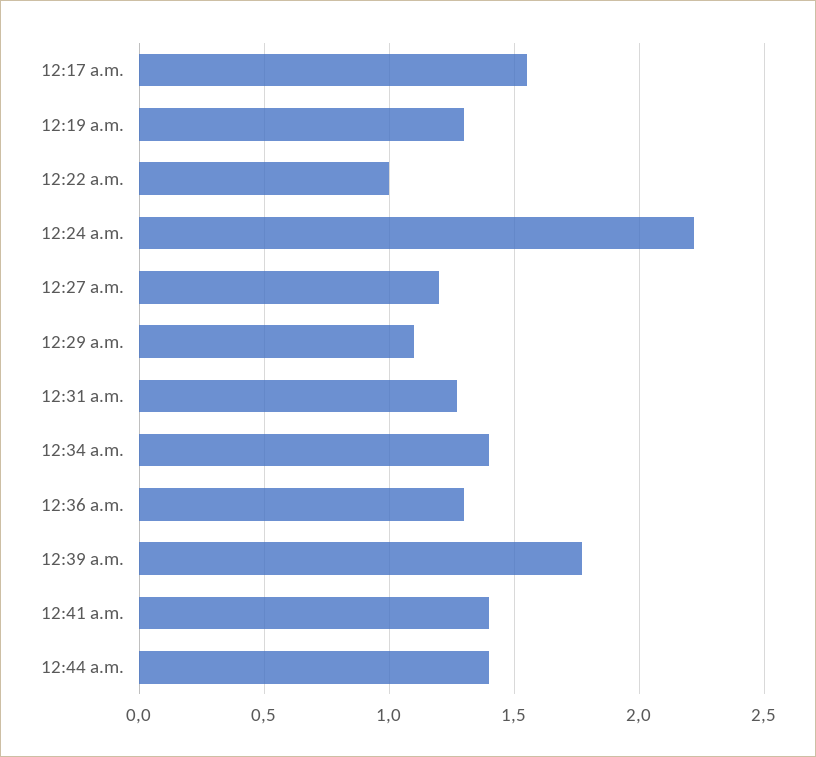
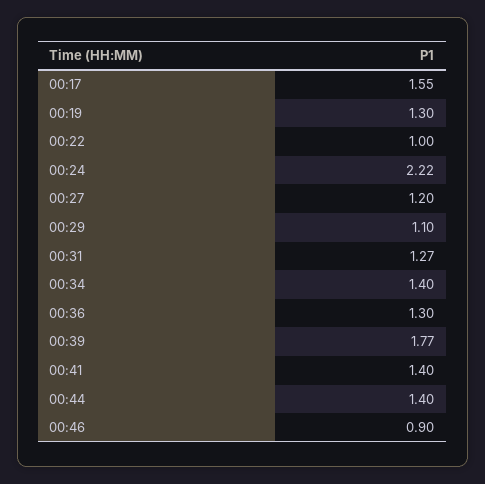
00:46: none -> 0.9

